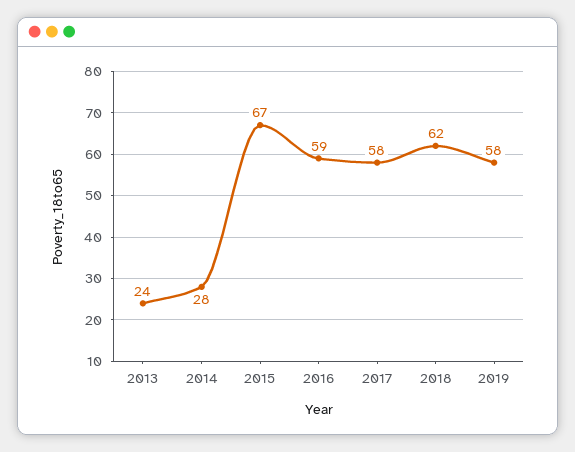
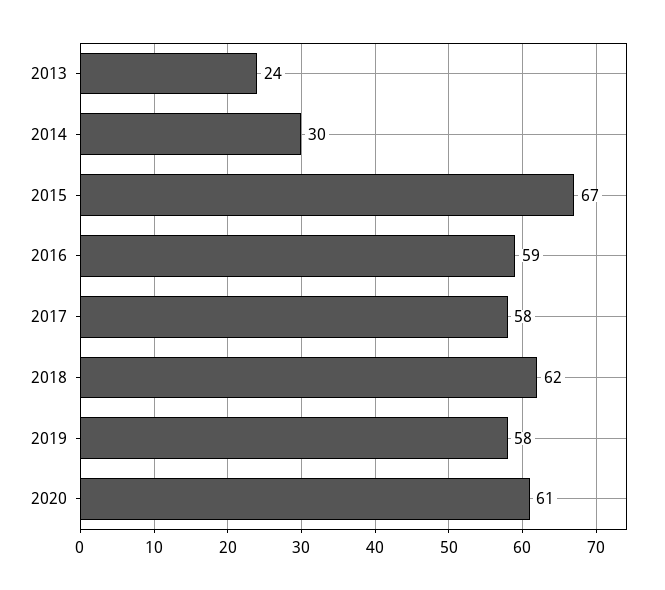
2014: 28 -> 30
2020: none -> 61

